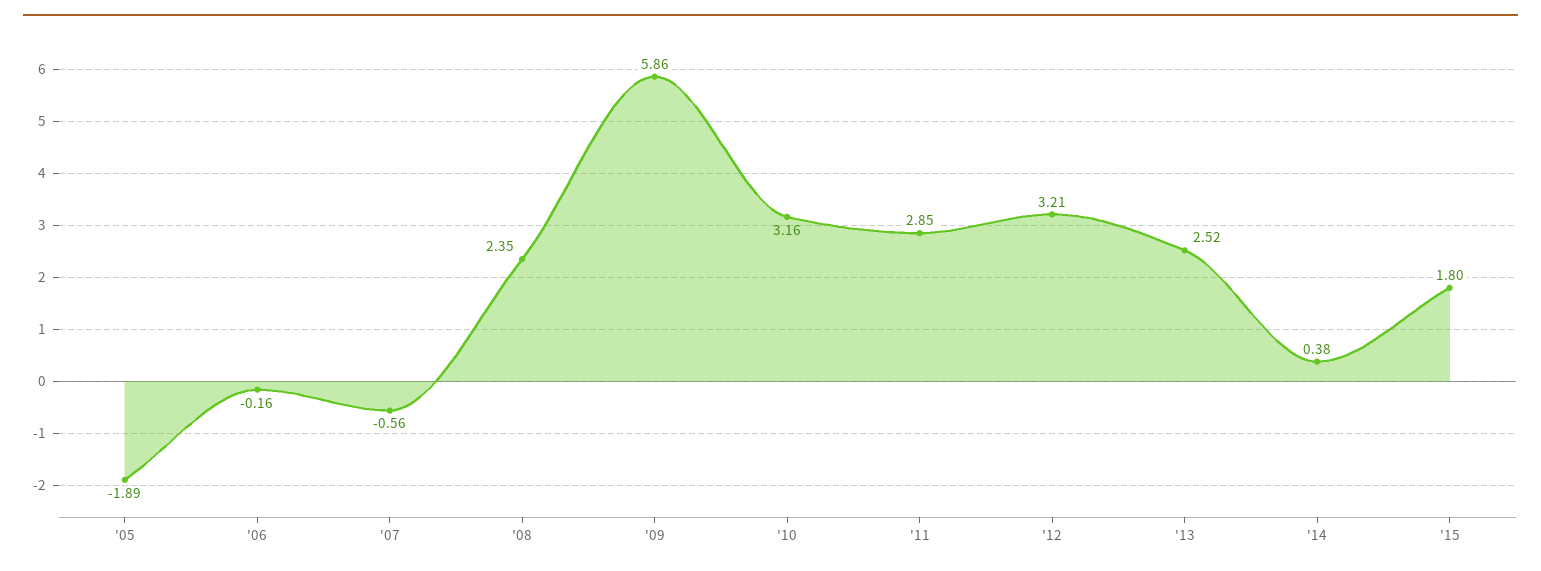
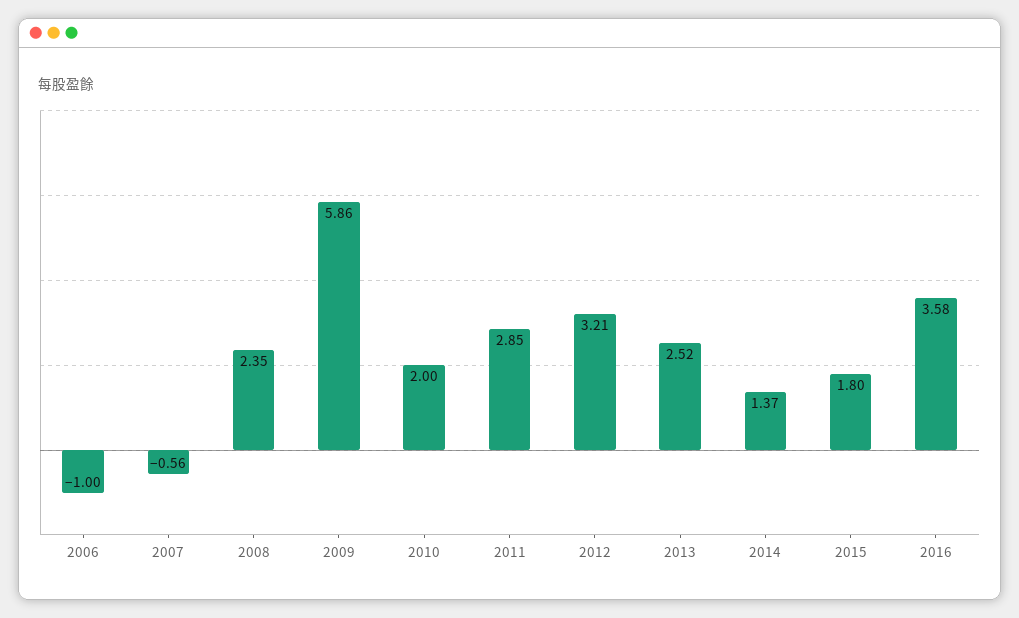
'05: -1.89 -> none
'06: -0.16 -> -1
'10: 3.16 -> 2
'14: 0.38 -> 1.37
2016: none -> 3.58

